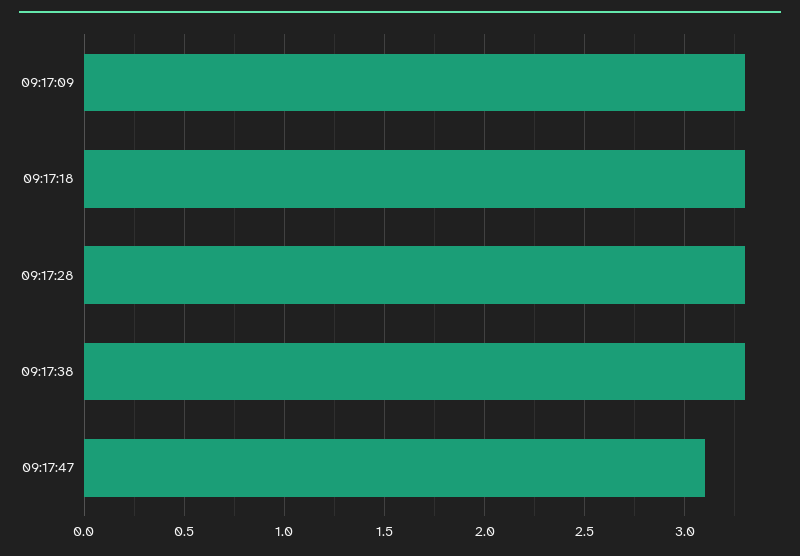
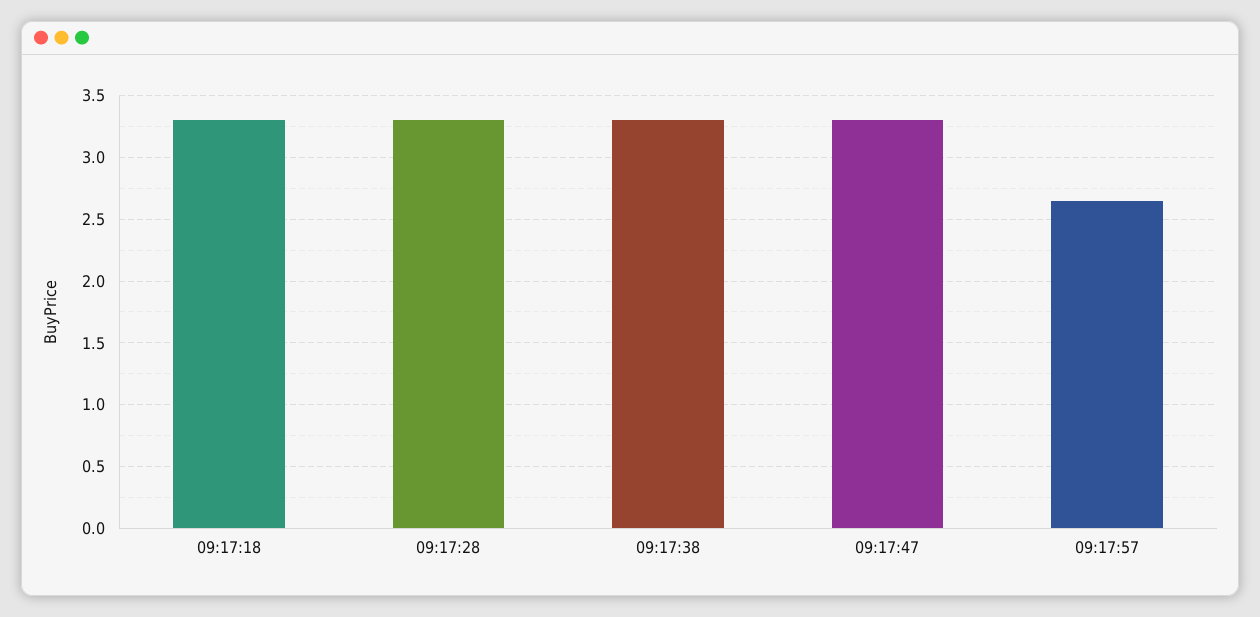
09:17:09: 3.3 -> none
09:17:47: 3.1 -> 3.3
09:17:57: none -> 2.65

